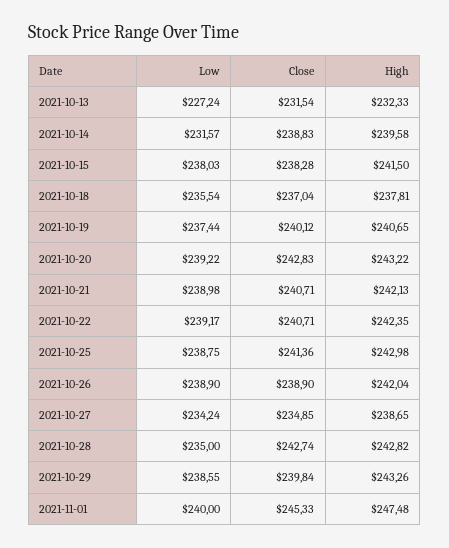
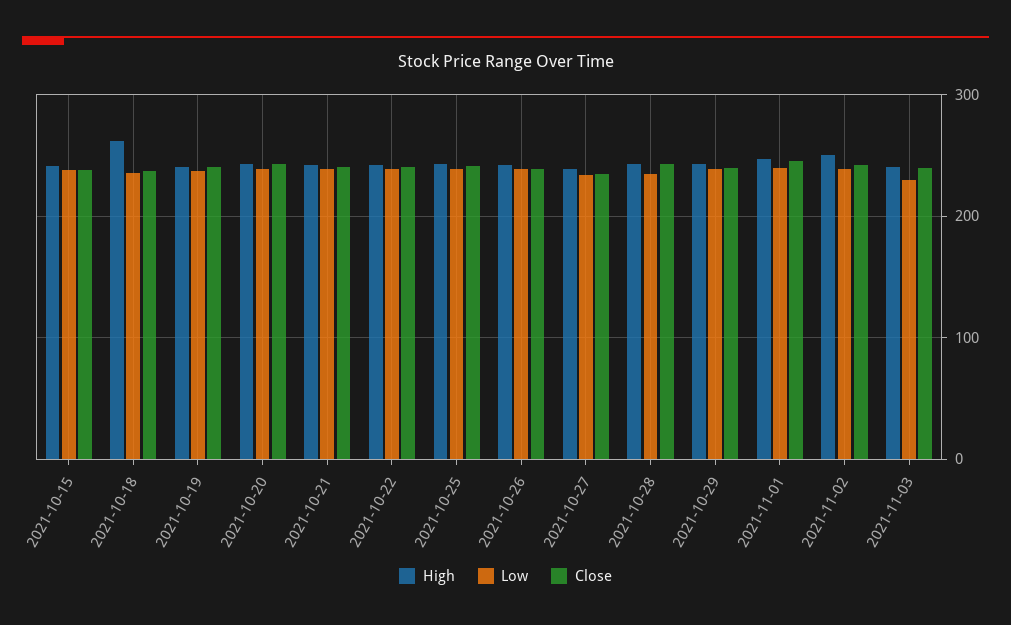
Low, 2021-10-13: 227.24 -> none
Close, 2021-10-13: 231.54 -> none
High, 2021-10-13: 232.33 -> none
Low, 2021-10-14: 231.57 -> none
Close, 2021-10-14: 238.83 -> none
High, 2021-10-14: 239.58 -> none
High, 2021-10-18: 237.81 -> 260
High, 2021-11-02: none -> 250
Low, 2021-11-02: none -> 240
Close, 2021-11-02: none -> 240
High, 2021-11-03: none -> 240
Low, 2021-11-03: none -> 230
Close, 2021-11-03: none -> 240

